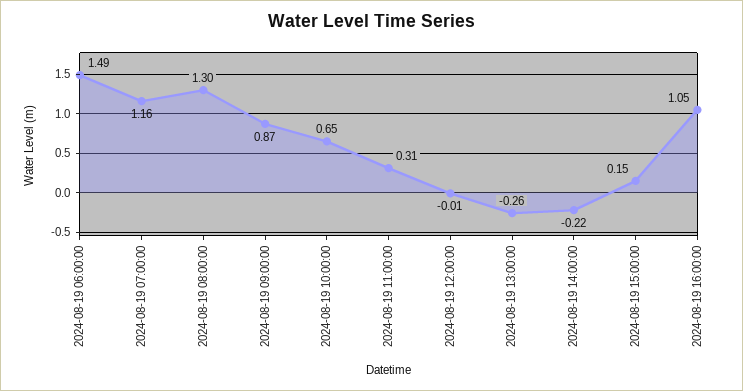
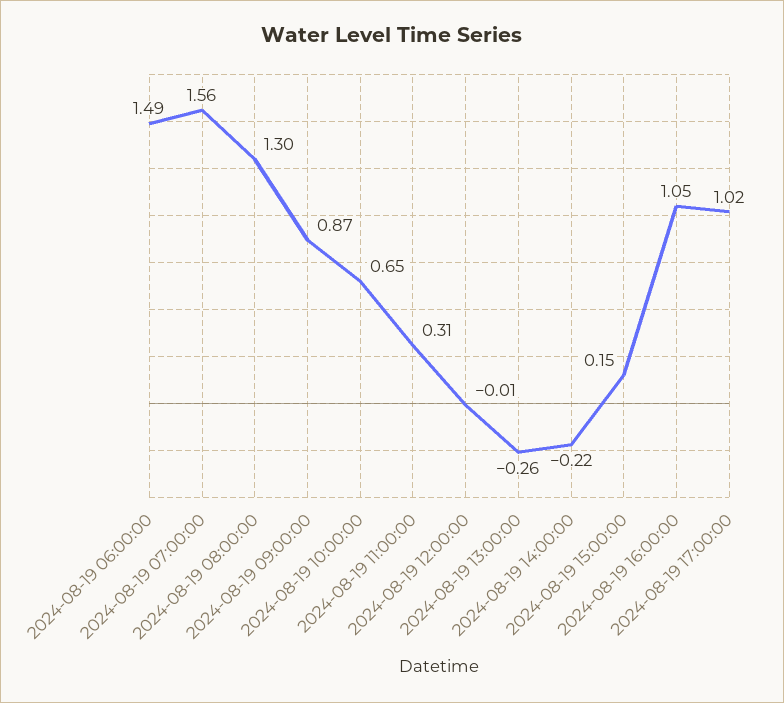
2024-08-19 07:00:00: 1.16 -> 1.56
2024-08-19 17:00:00: none -> 1.02

